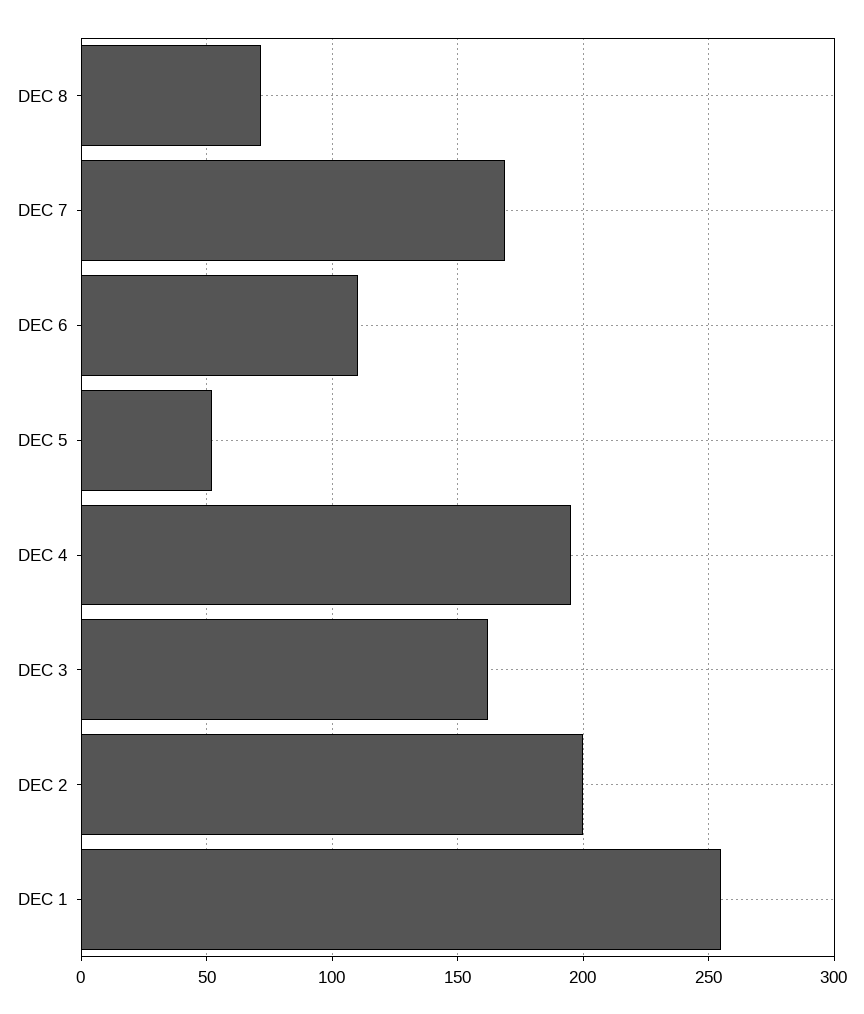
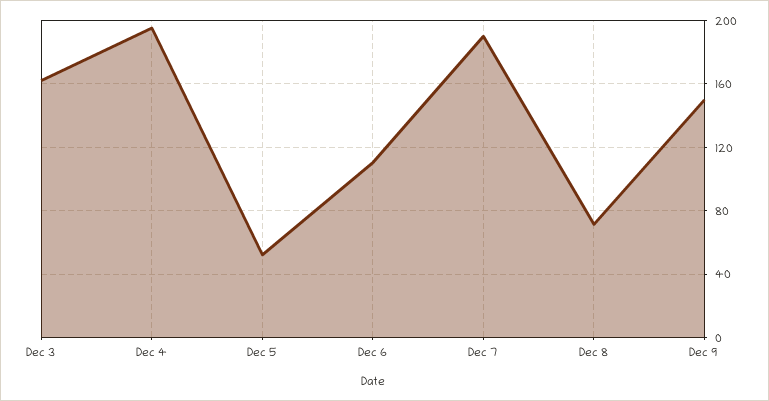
DEC 7: 170 -> 190
DEC 2: 200 -> none
DEC 1: 255 -> none
Dec 9: none -> 150

